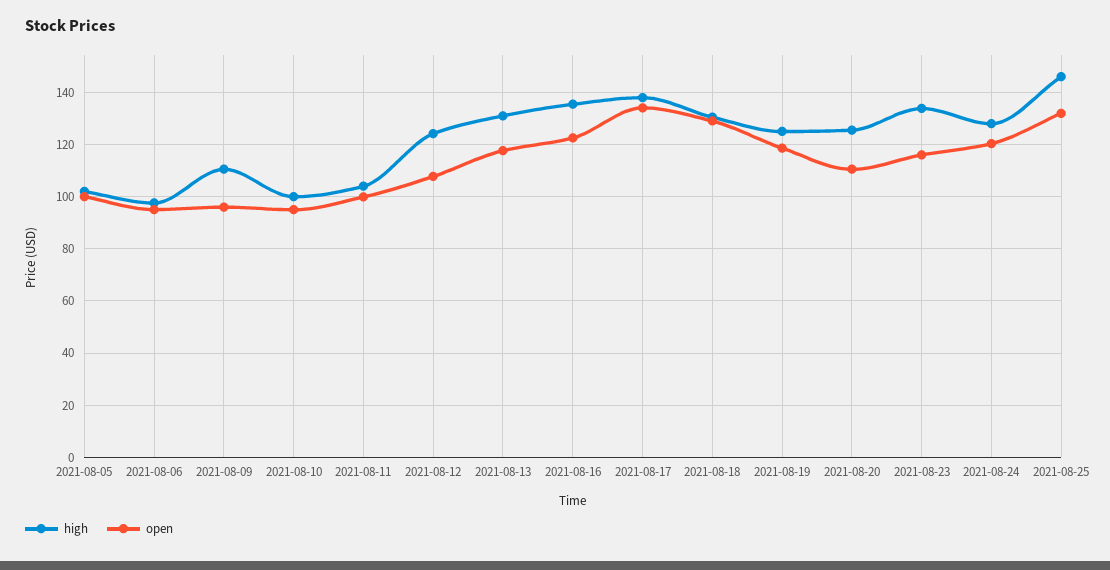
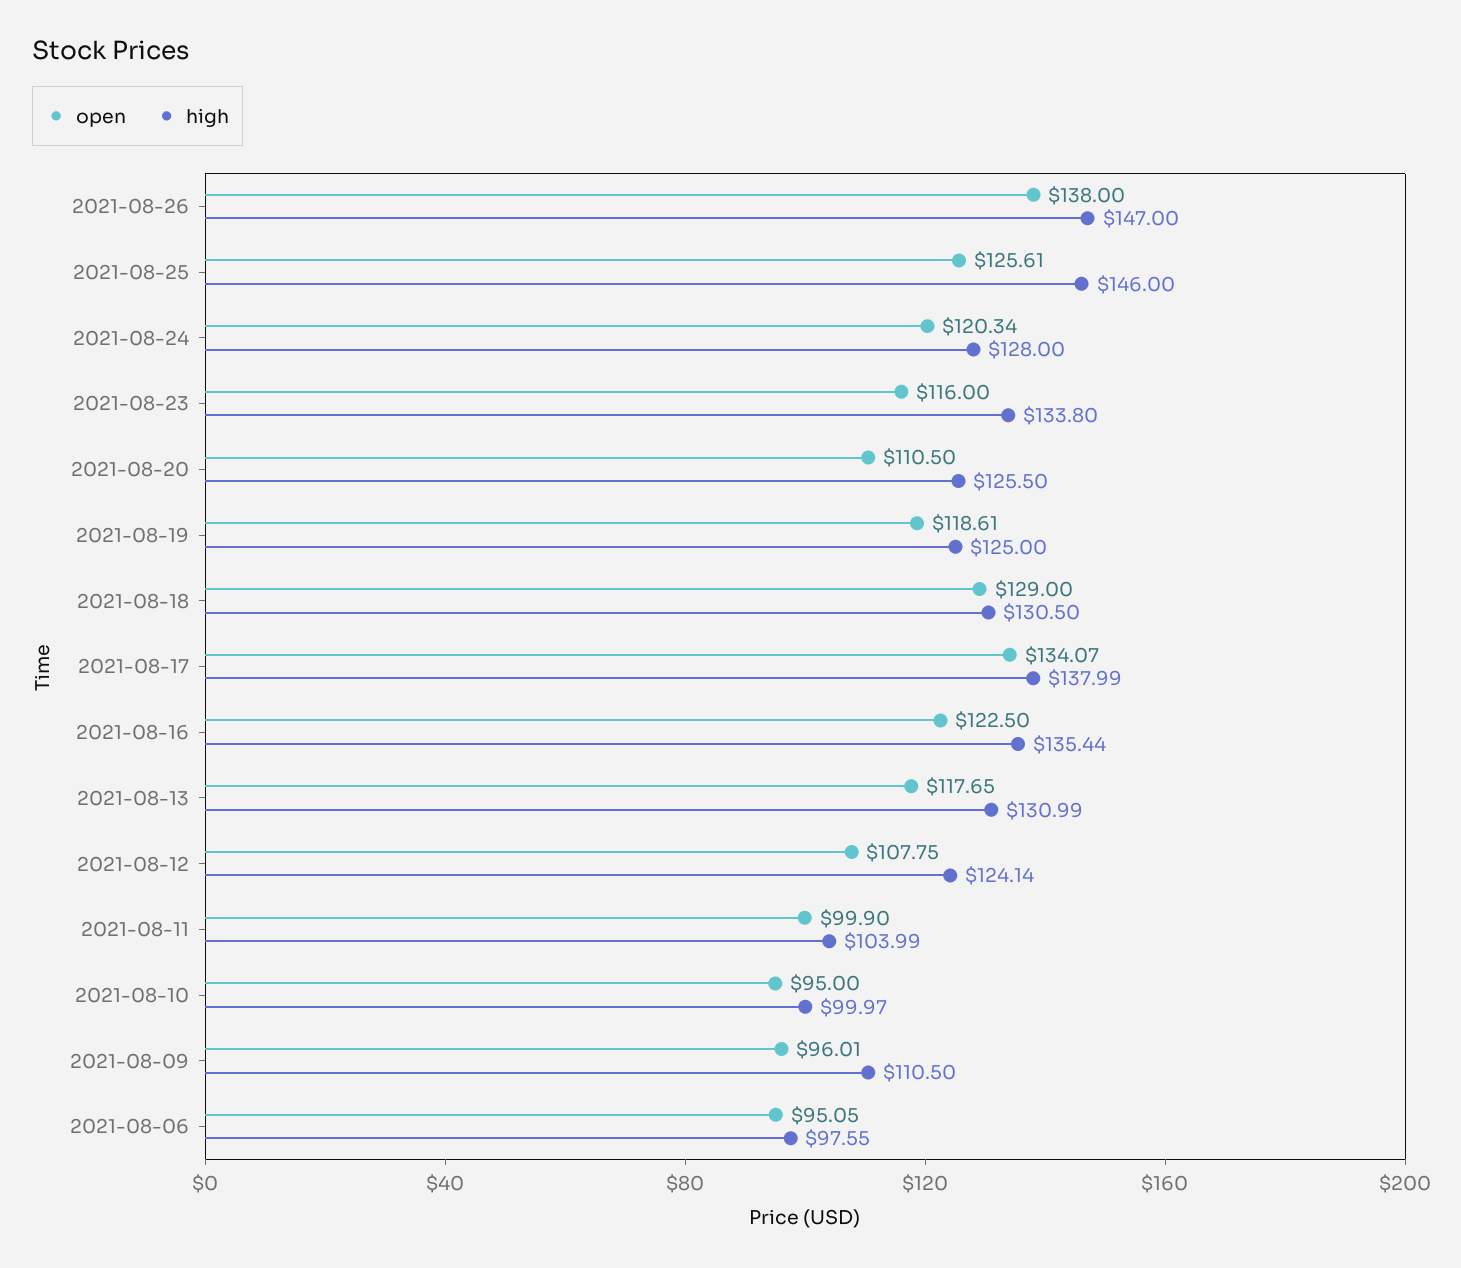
high, 2021-08-05: 102.5 -> none
open, 2021-08-05: 100 -> none
open, 2021-08-25: 132.5 -> 125.61
open, 2021-08-26: none -> 138
high, 2021-08-26: none -> 147

